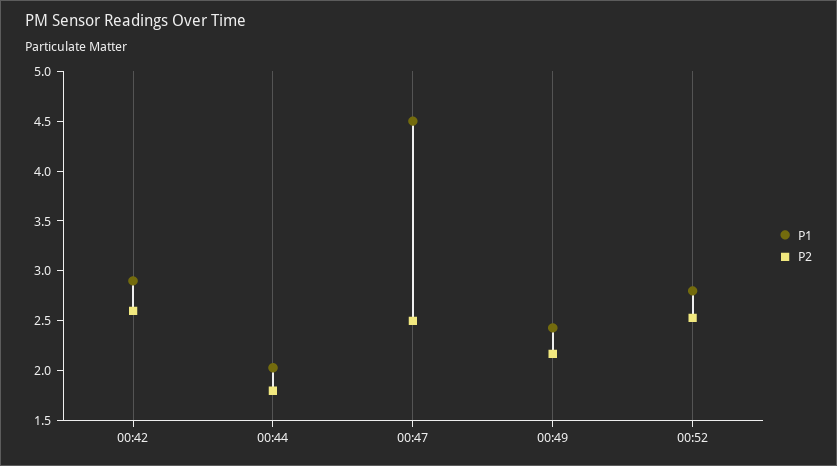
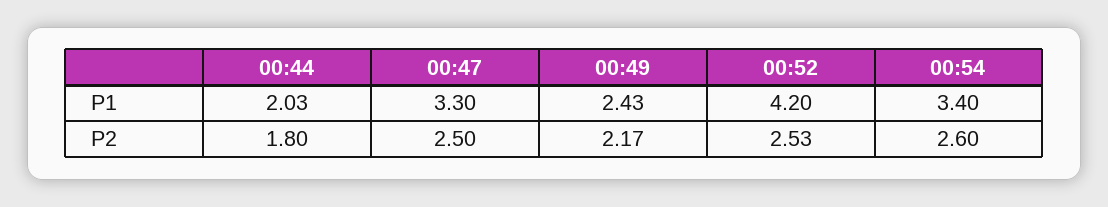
P1, 00:42: 2.9 -> none
P2, 00:42: 2.6 -> none
P1, 00:47: 4.5 -> 3.3
P1, 00:52: 2.8 -> 4.2
P1, 00:54: none -> 3.4
P2, 00:54: none -> 2.6

